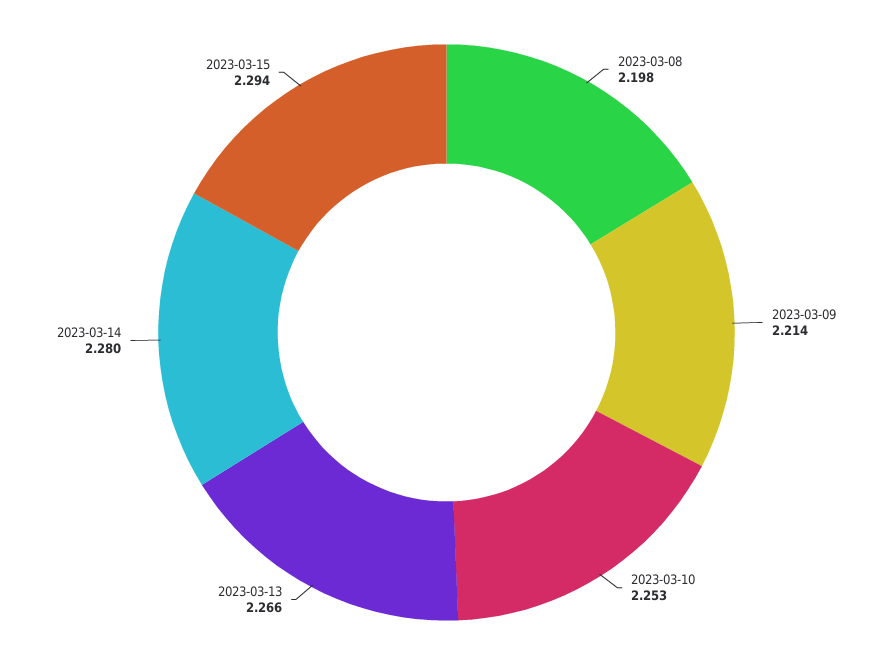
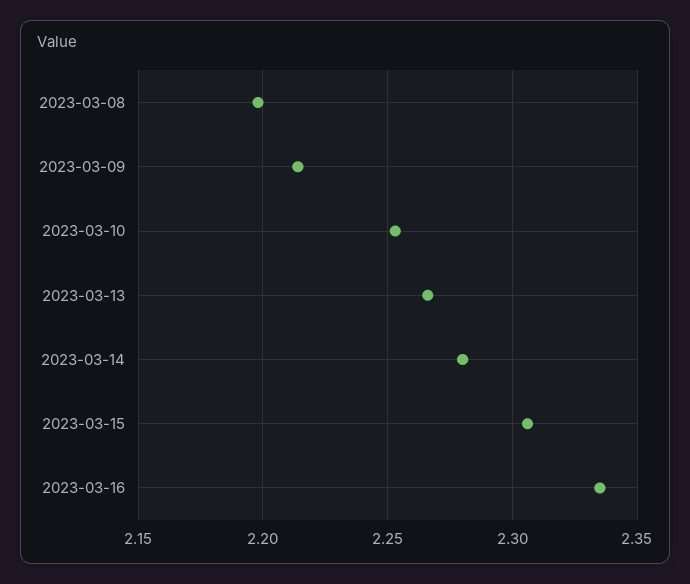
2023-03-15: 2.294 -> 2.305
2023-03-16: none -> 2.335

